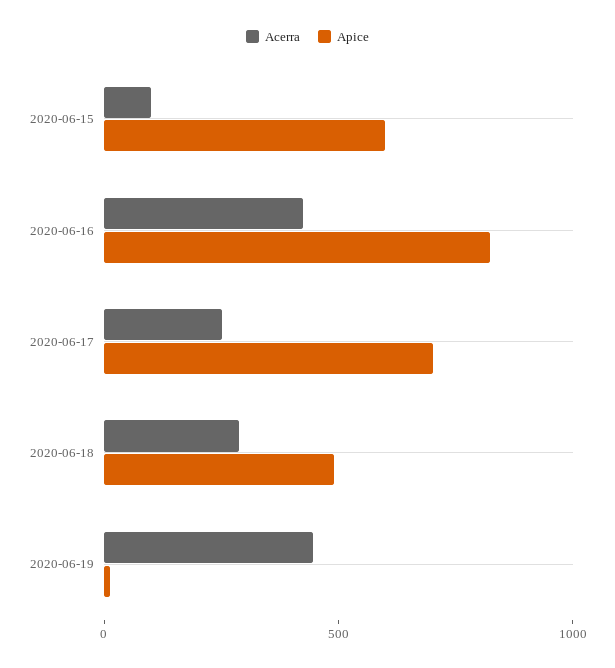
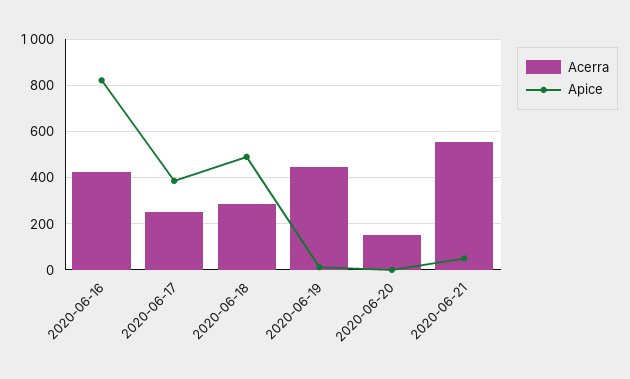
Acerra, 2020-06-15: 100 -> none
Apice, 2020-06-15: 600 -> none
Apice, 2020-06-17: 700 -> 400
Acerra, 2020-06-20: none -> 150
Apice, 2020-06-20: none -> 0
Acerra, 2020-06-21: none -> 550
Apice, 2020-06-21: none -> 50

